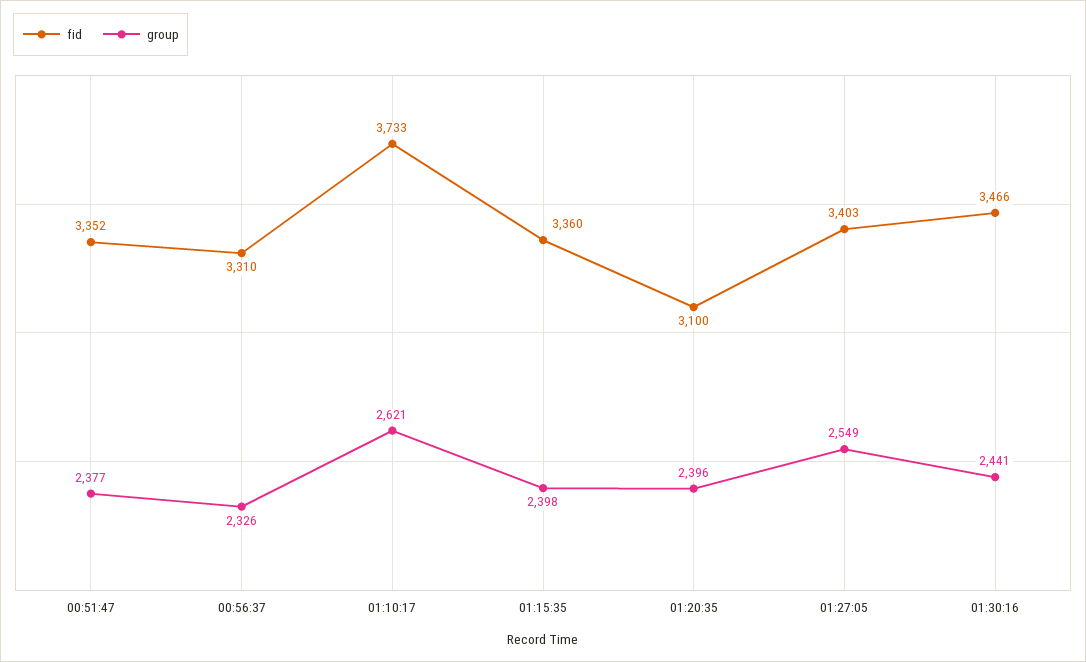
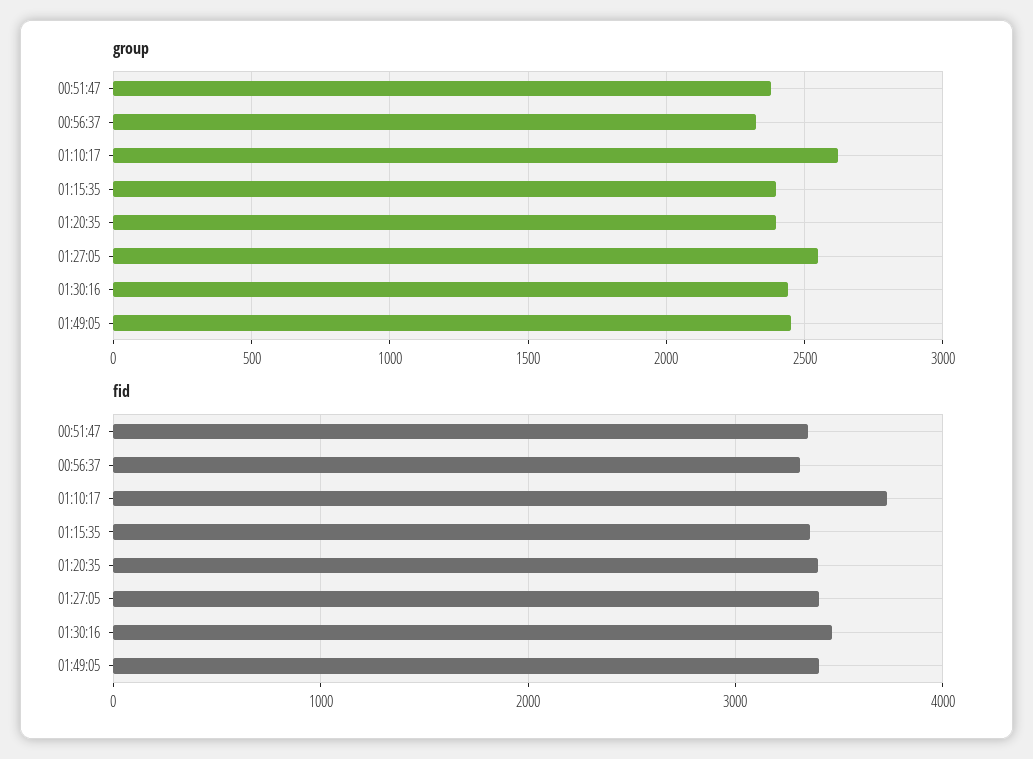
fid, 01:20:35: 3100 -> 3400
group, 01:49:05: none -> 2450
fid, 01:49:05: none -> 3400

